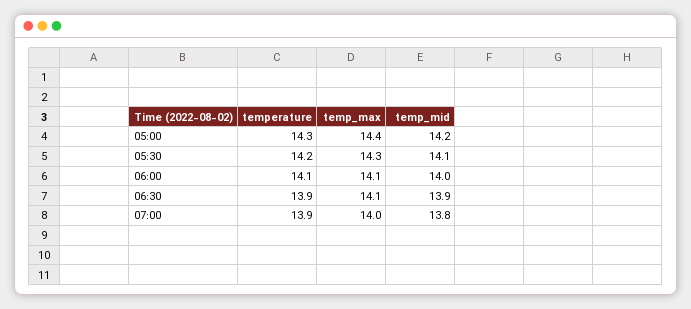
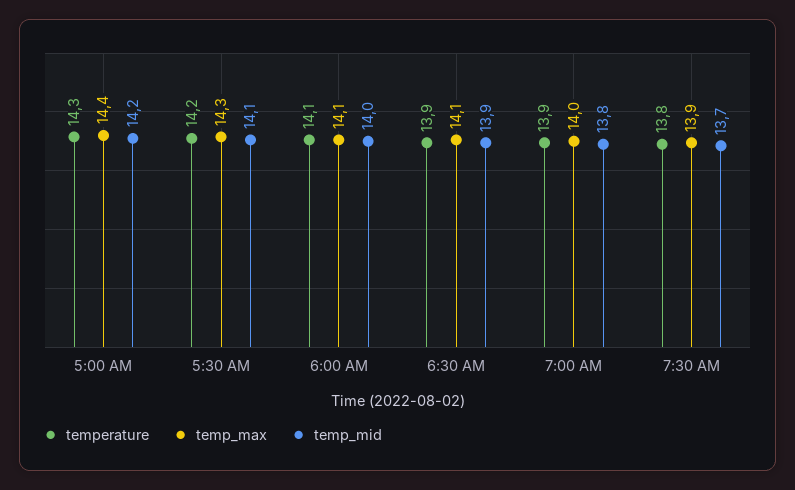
temperature, 7:30 AM: none -> 13.8
temp_max, 7:30 AM: none -> 13.9
temp_mid, 7:30 AM: none -> 13.7

